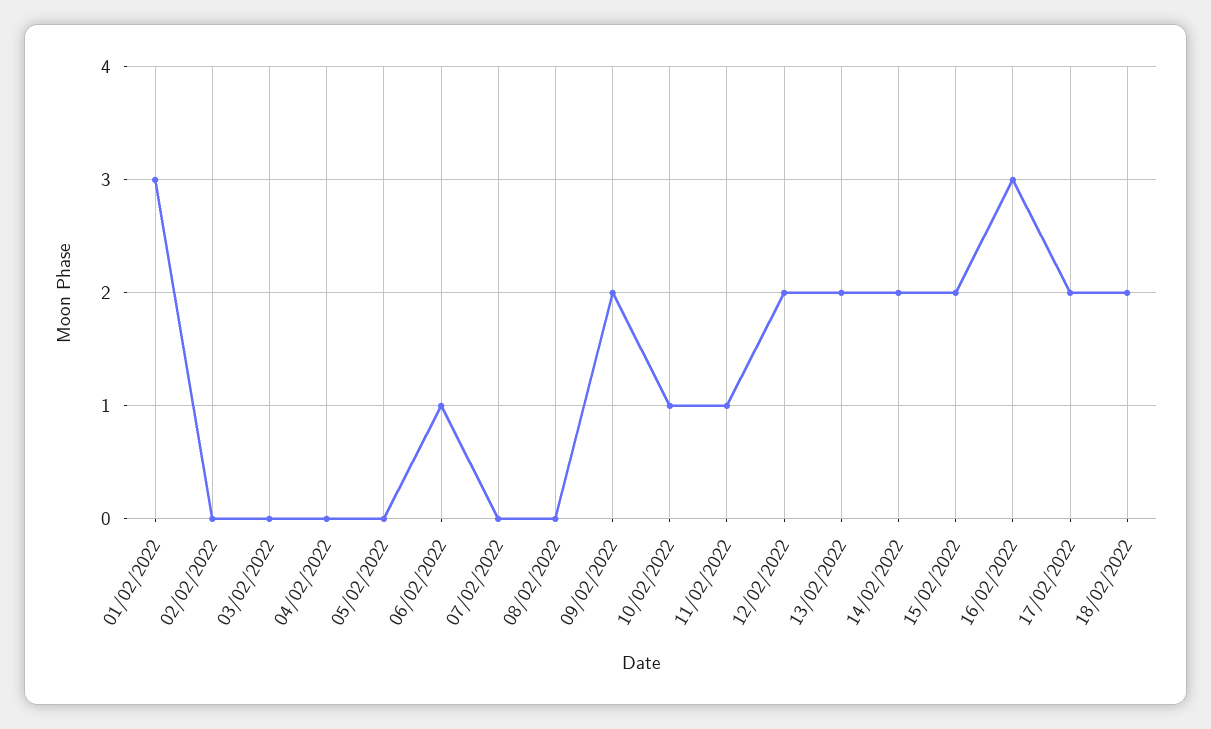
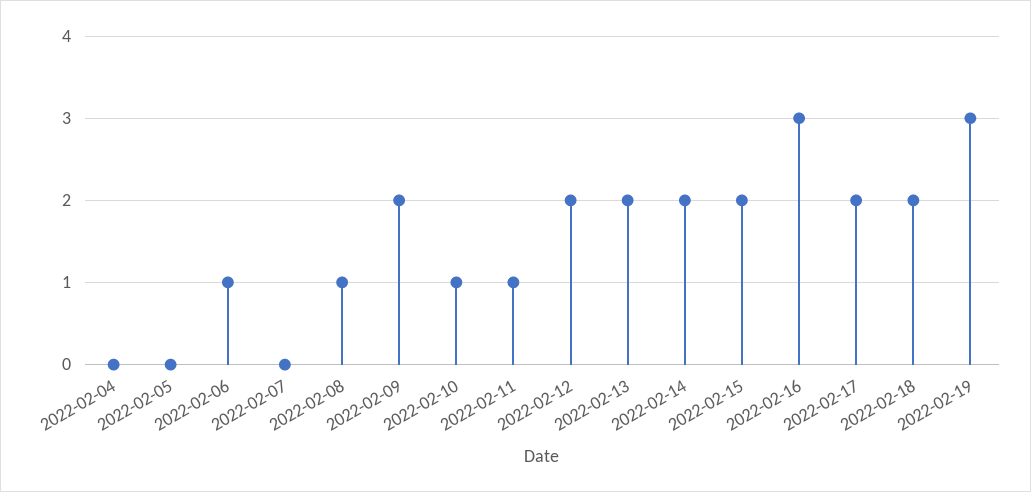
01/02/2022: 3 -> none
02/02/2022: 0 -> none
03/02/2022: 0 -> none
08/02/2022: 0 -> 1
2022-02-19: none -> 3

